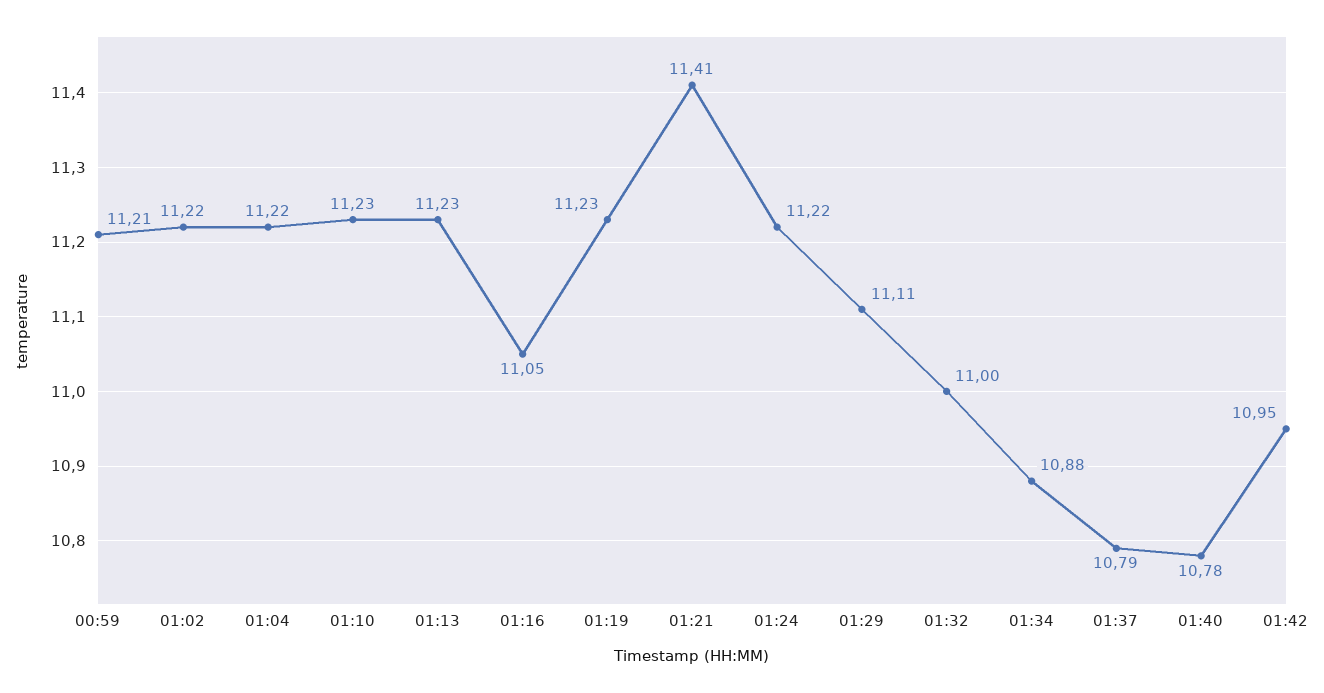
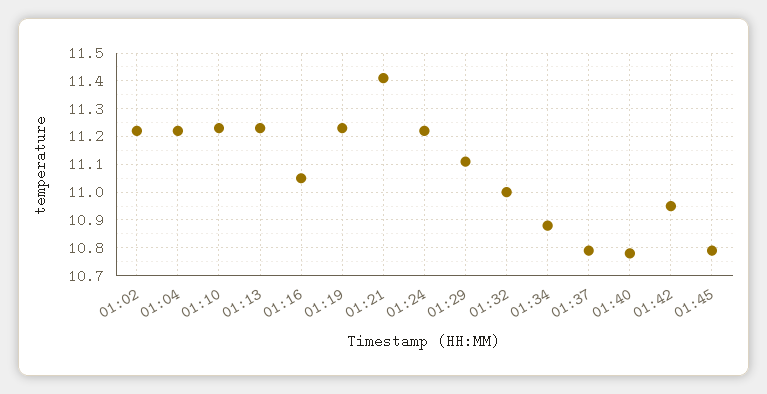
00:59: 11.21 -> none
01:45: none -> 10.8

